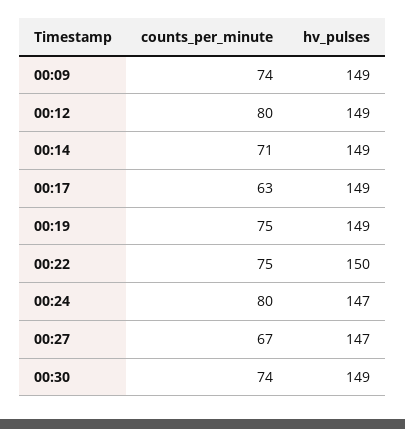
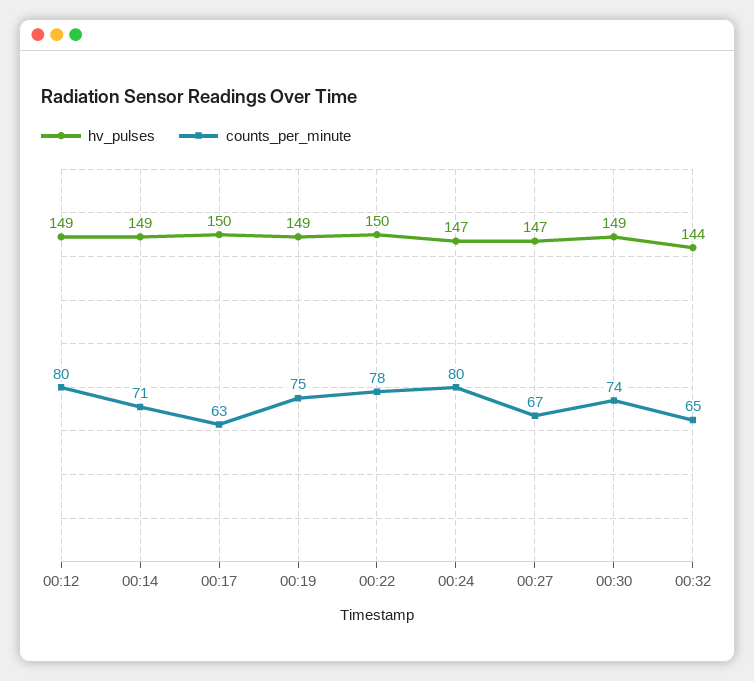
counts_per_minute, 00:09: 74 -> none
hv_pulses, 00:09: 149 -> none
hv_pulses, 00:17: 149 -> 150
counts_per_minute, 00:22: 75 -> 78
hv_pulses, 00:32: none -> 144
counts_per_minute, 00:32: none -> 65

